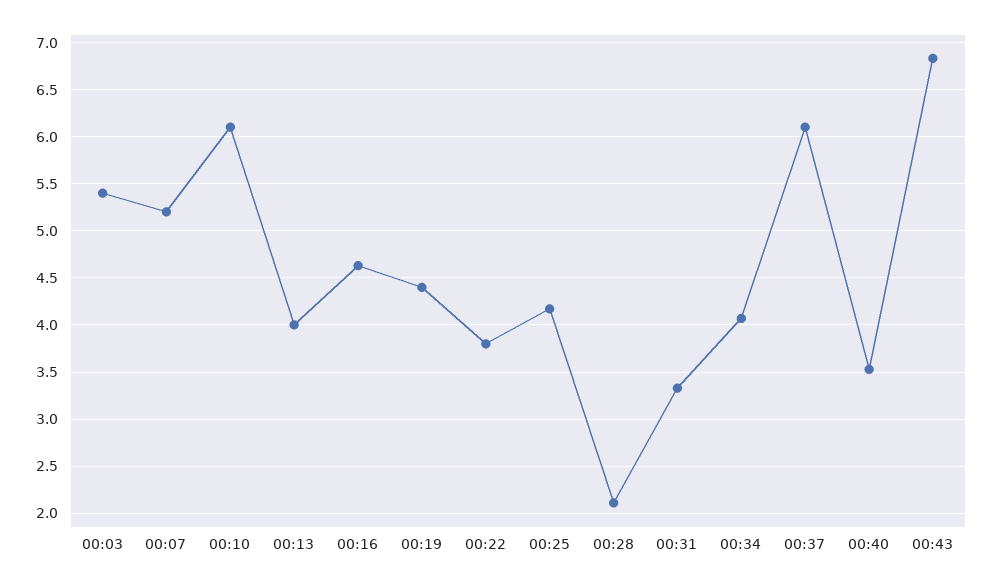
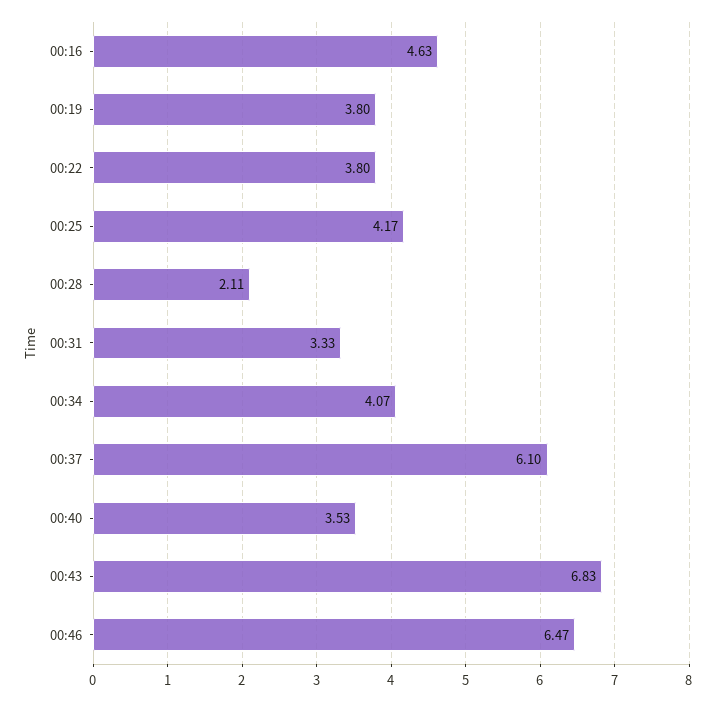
00:03: 5.4 -> none
00:07: 5.2 -> none
00:10: 6.1 -> none
00:13: 4 -> none
00:19: 4.4 -> 3.8
00:46: none -> 6.47

